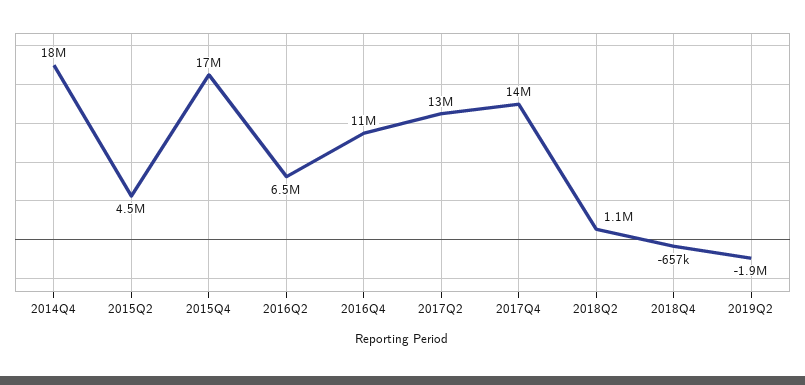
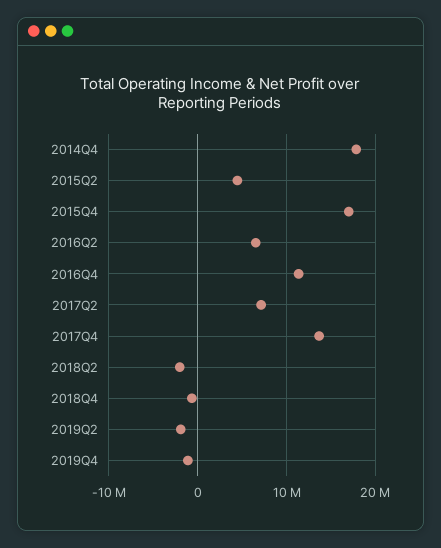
2017Q2: 13000000 -> 7000000
2018Q2: 1100000 -> -2000000
2019Q4: none -> -1000000

